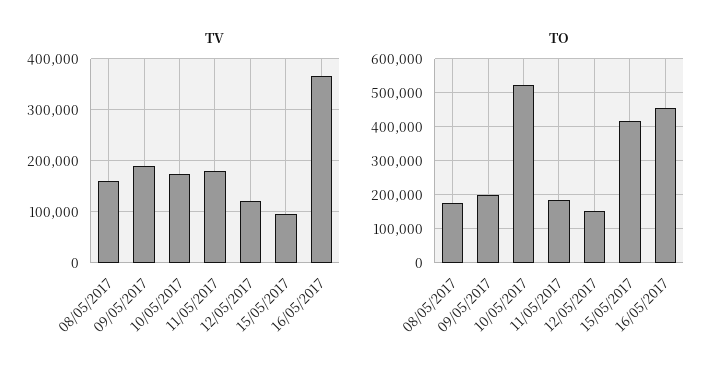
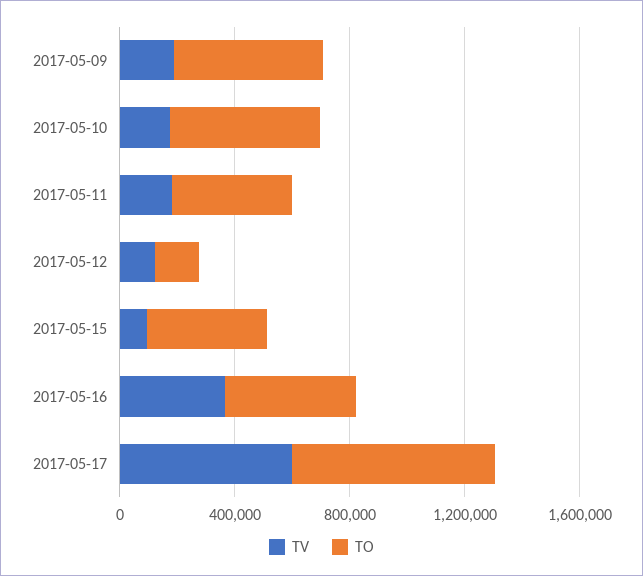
TV, 08/05/2017: 160000 -> none
TO, 08/05/2017: 180000 -> none
TO, 09/05/2017: 200000 -> 500000
TO, 11/05/2017: 180000 -> 400000
TV, 2017-05-17: none -> 600000
TO, 2017-05-17: none -> 700000

